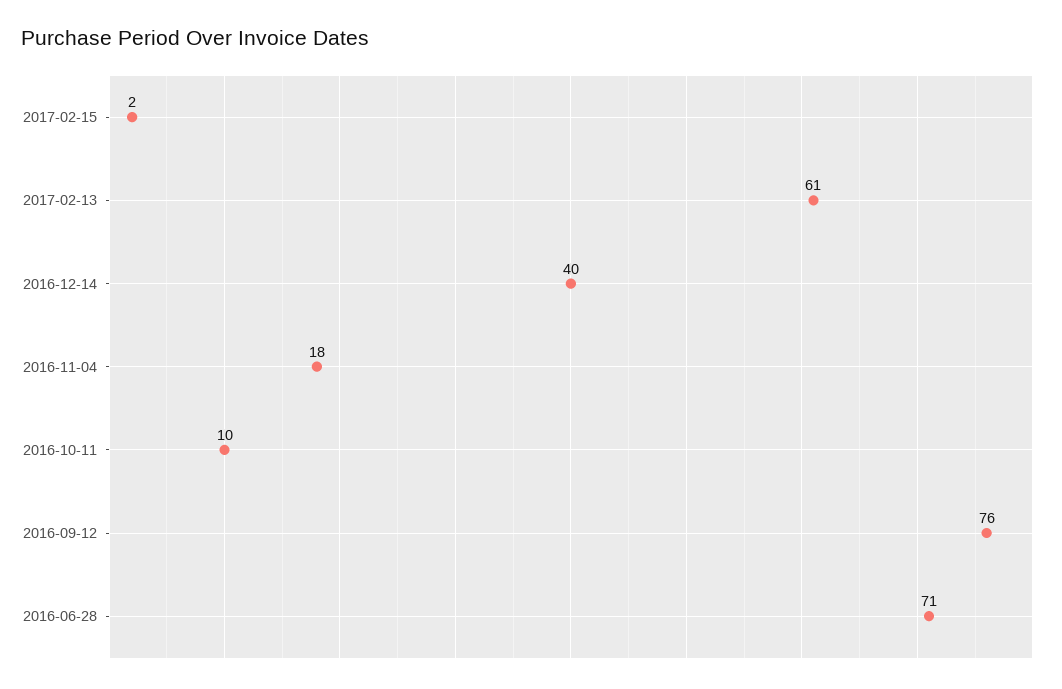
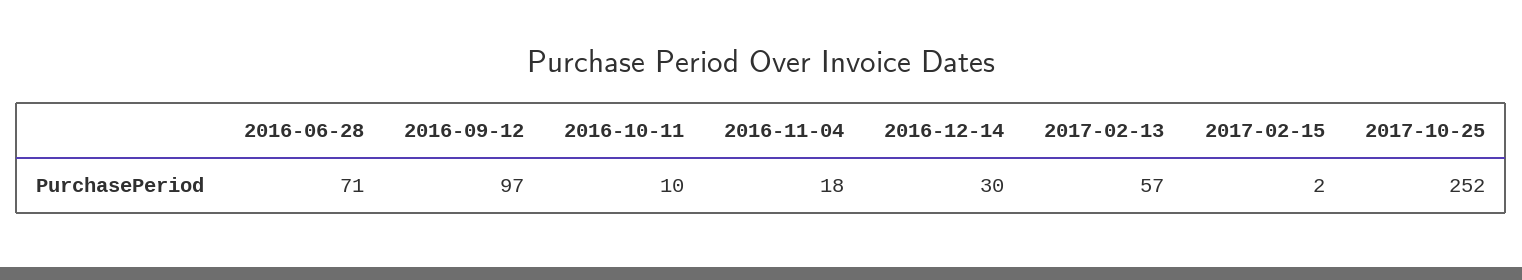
2017-02-13: 61 -> 57
2016-12-14: 40 -> 30
2016-09-12: 76 -> 97
2017-10-25: none -> 252

